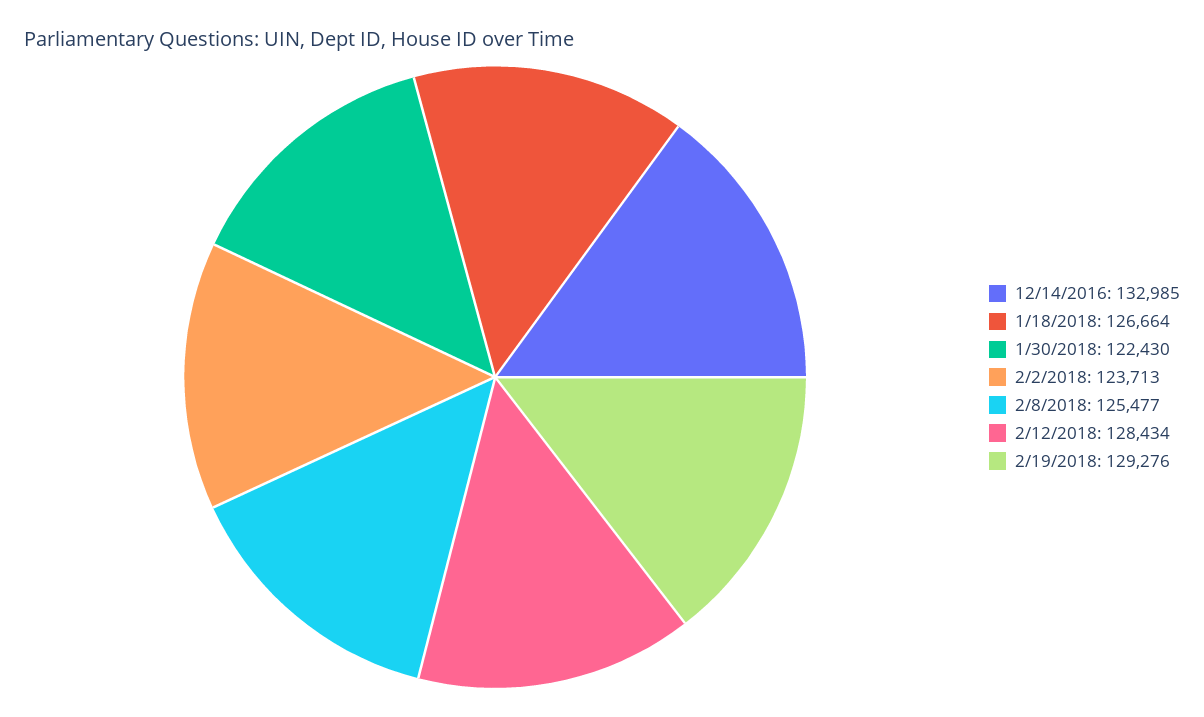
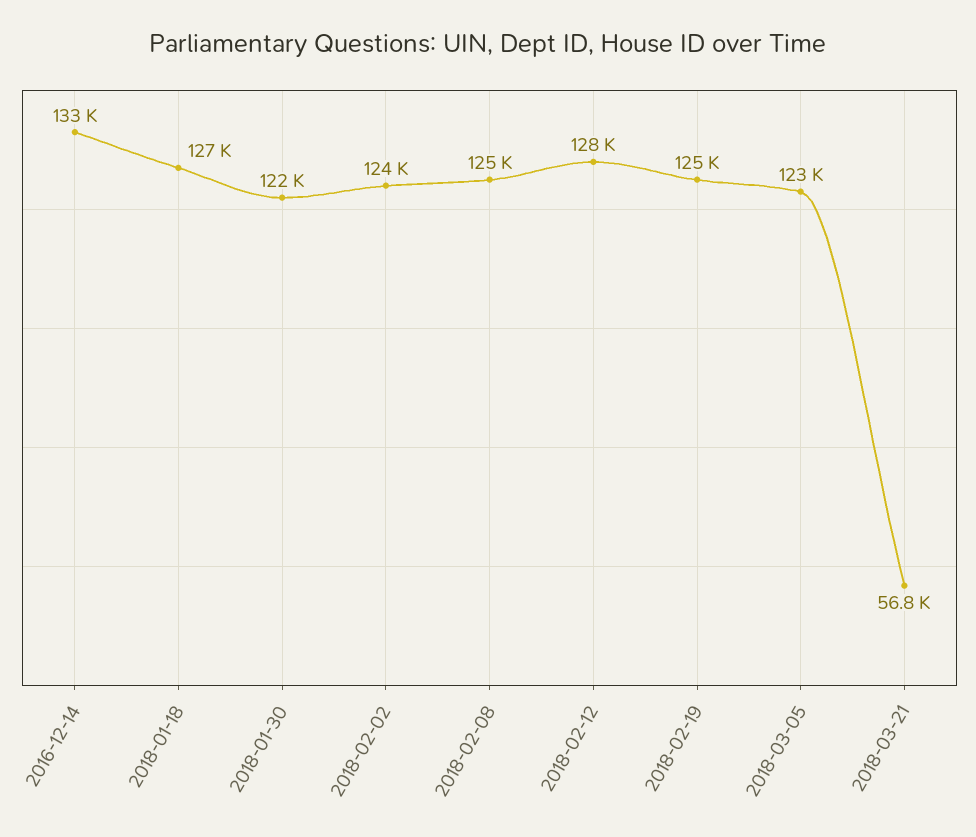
2/19/2018: 129276 -> 125000
2018-03-05: none -> 123000
2018-03-21: none -> 56800

